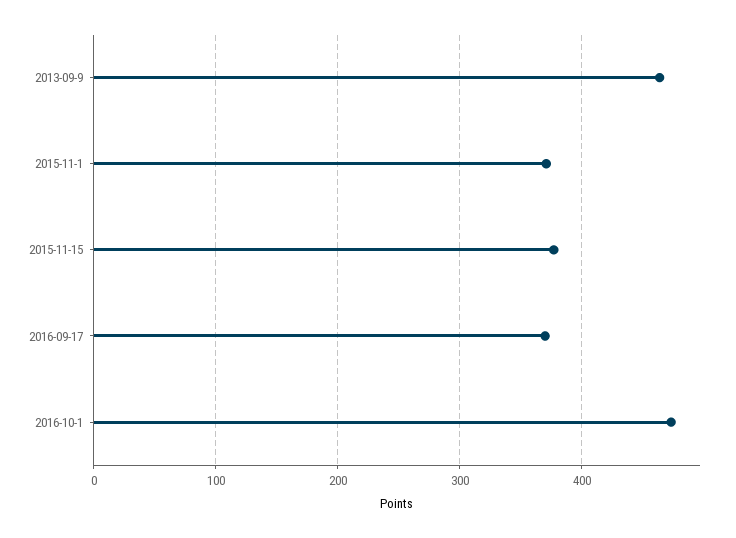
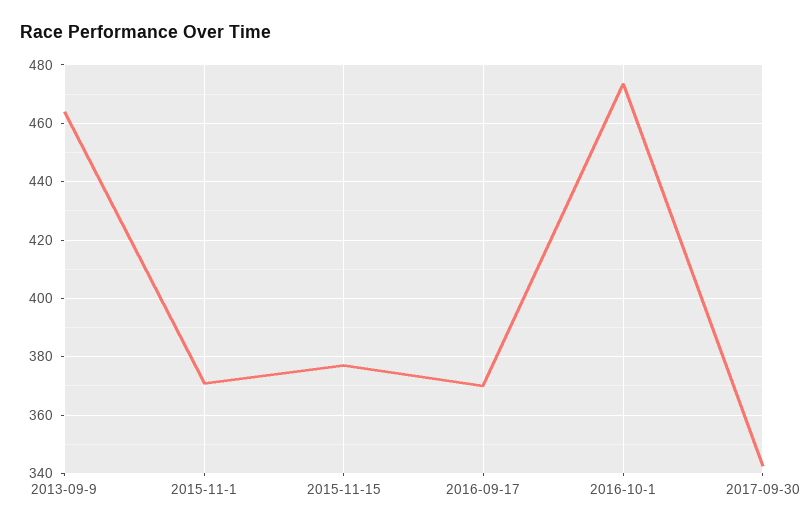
2017-09-30: none -> 342.5

